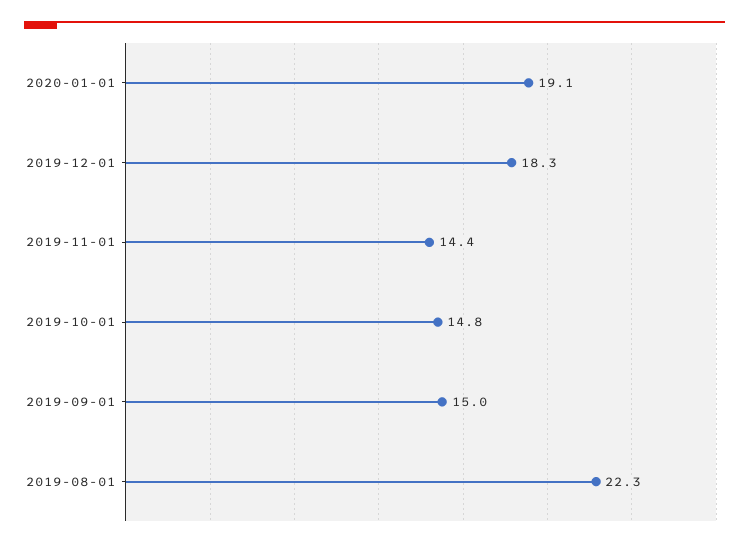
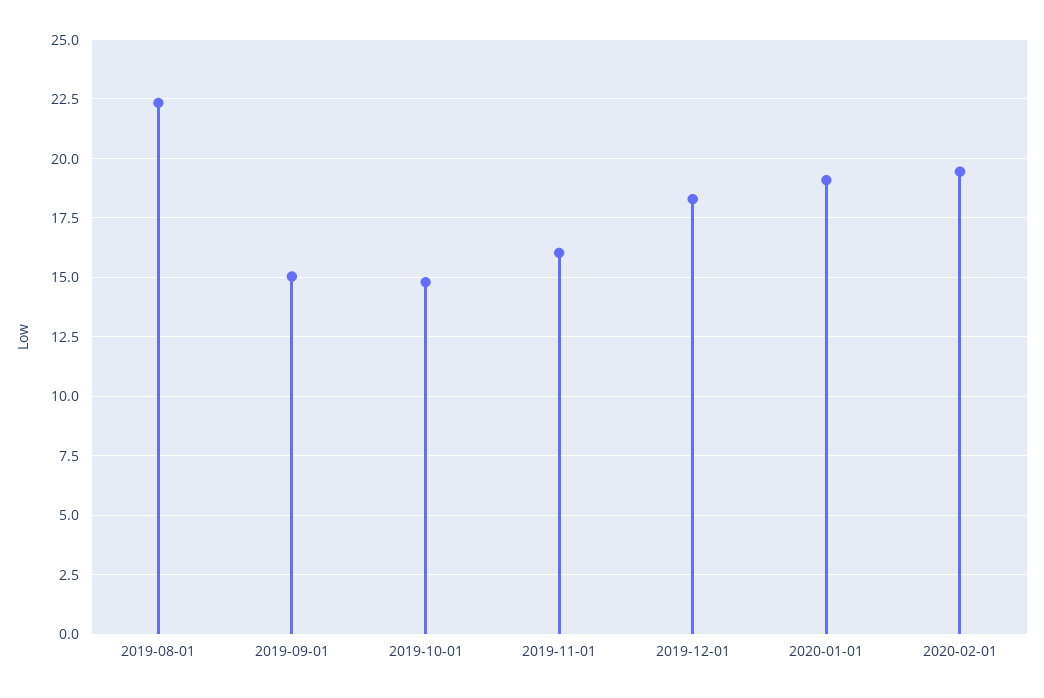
2019-11-01: 14.4 -> 16
2020-02-01: none -> 19.5

